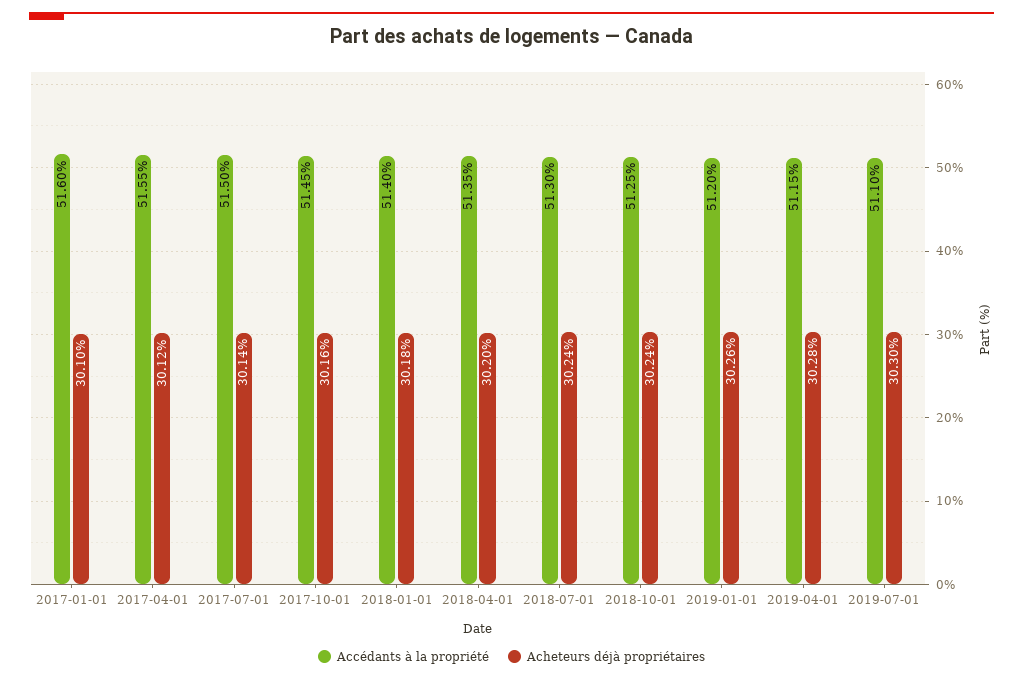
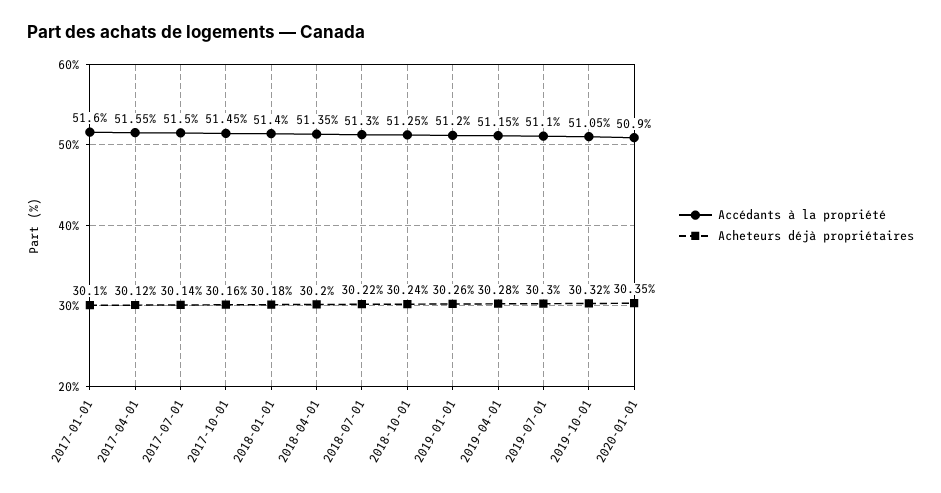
Acheteurs déjà propriétaires, 2018-07-01: 30.24 -> 30.22
Accédants à la propriété, 2019-10-01: none -> 51.05
Acheteurs déjà propriétaires, 2019-10-01: none -> 30.32
Accédants à la propriété, 2020-01-01: none -> 50.9
Acheteurs déjà propriétaires, 2020-01-01: none -> 30.35

